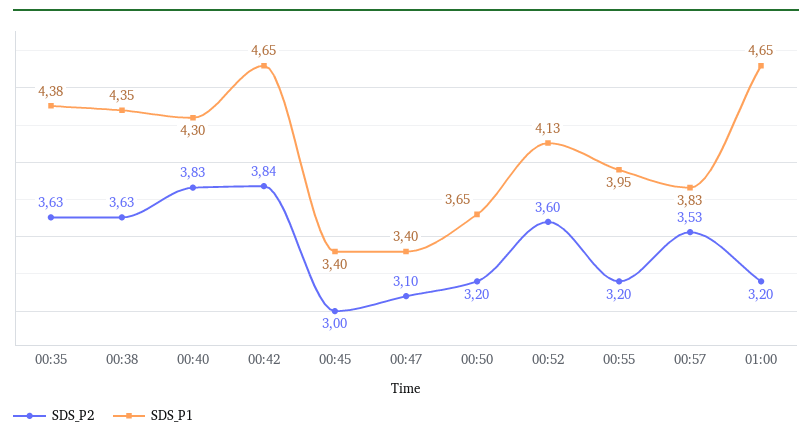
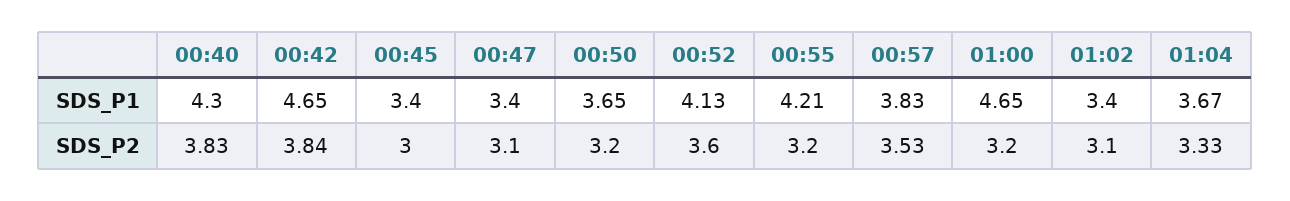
SDS_P2, 00:35: 3.63 -> none
SDS_P1, 00:35: 4.38 -> none
SDS_P2, 00:38: 3.63 -> none
SDS_P1, 00:38: 4.35 -> none
SDS_P1, 00:55: 3.95 -> 4.21
SDS_P1, 01:02: none -> 3.4
SDS_P1, 01:04: none -> 3.67
SDS_P2, 01:02: none -> 3.1
SDS_P2, 01:04: none -> 3.33

